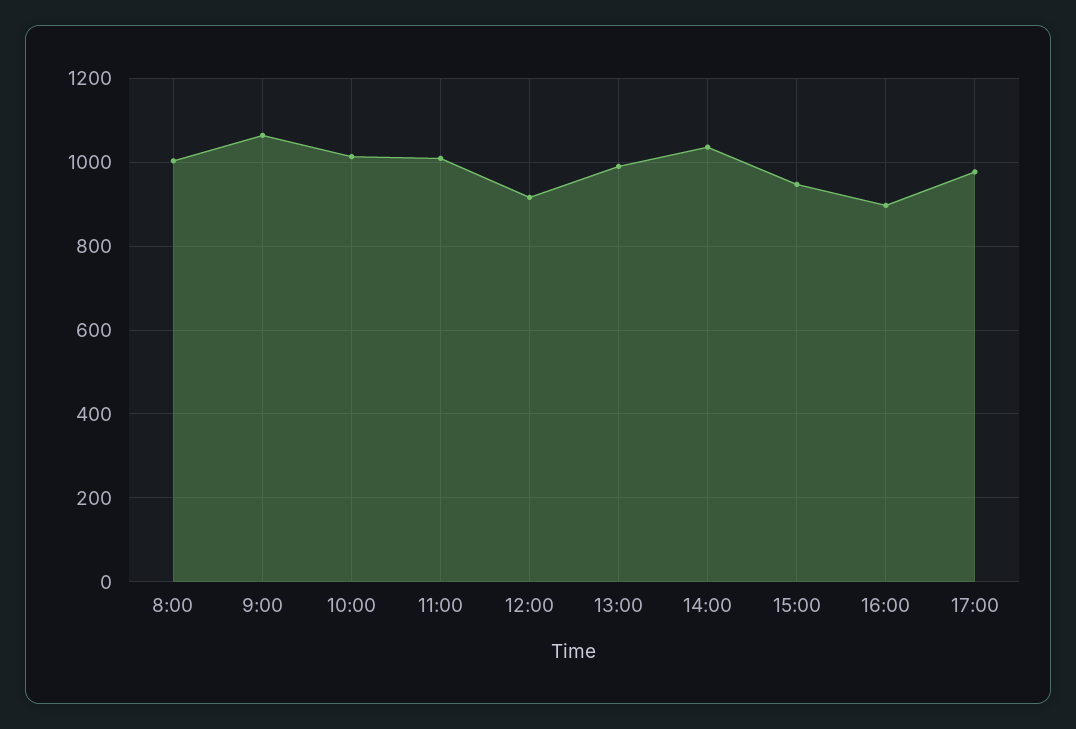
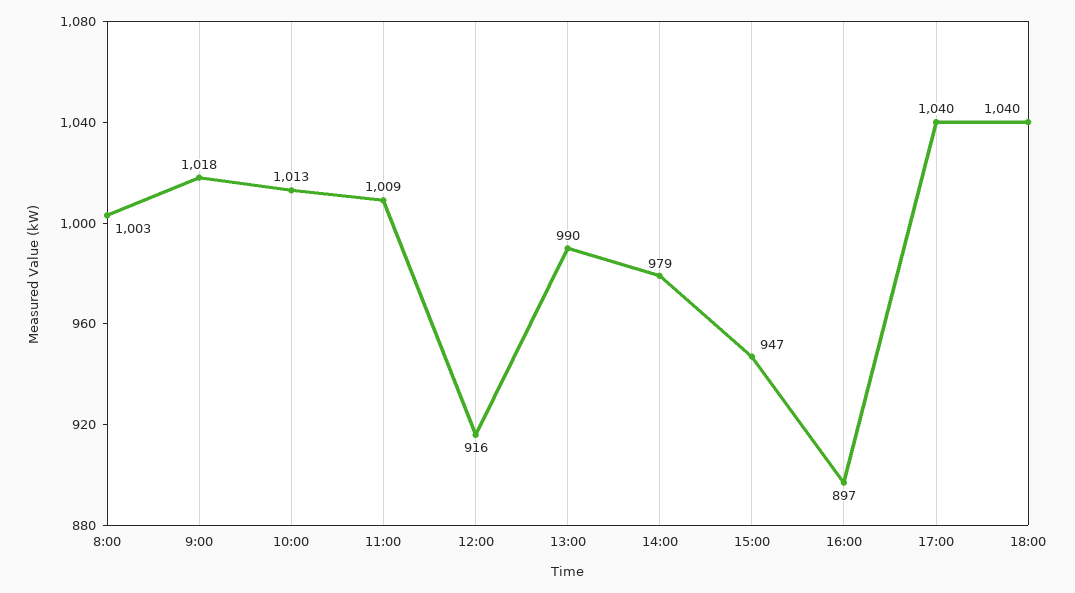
9:00: 1060 -> 1018
14:00: 1040 -> 979
17:00: 980 -> 1040
18:00: none -> 1040

